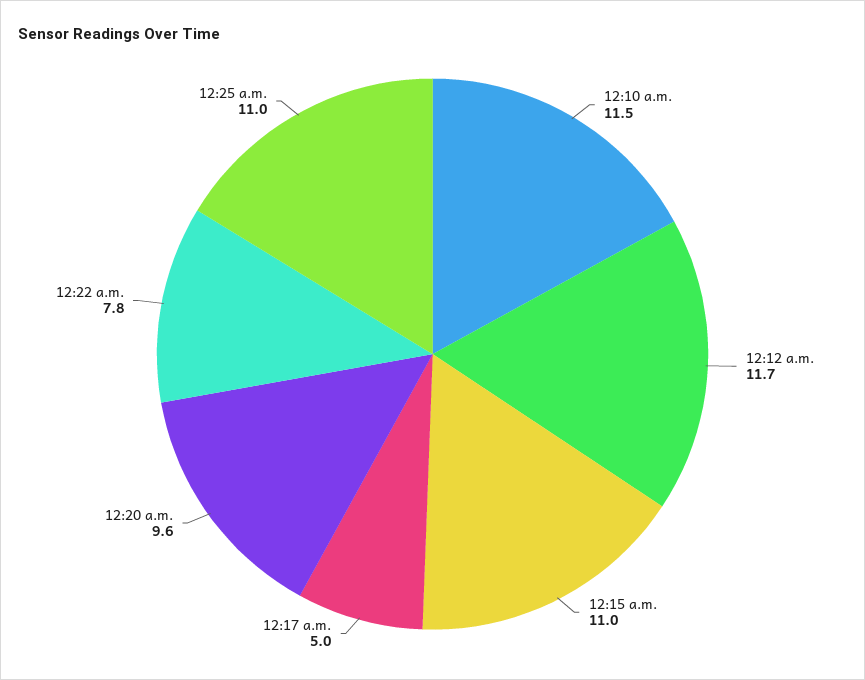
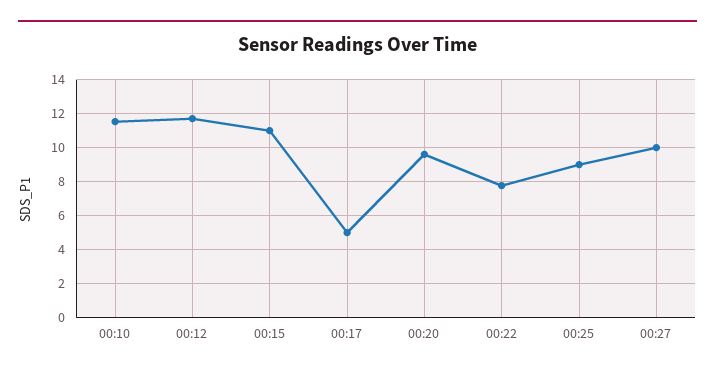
12:25 a.m.: 11 -> 9
00:27: none -> 10

